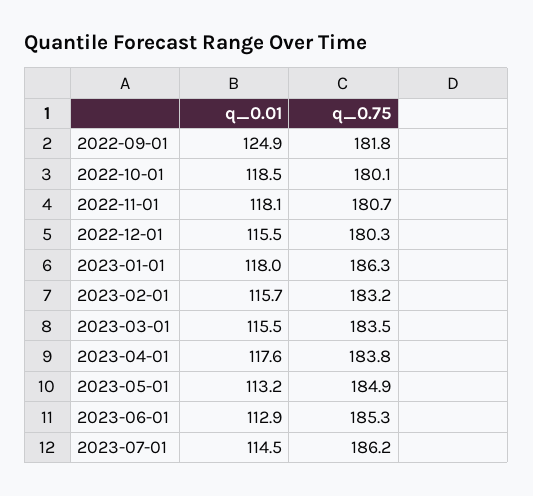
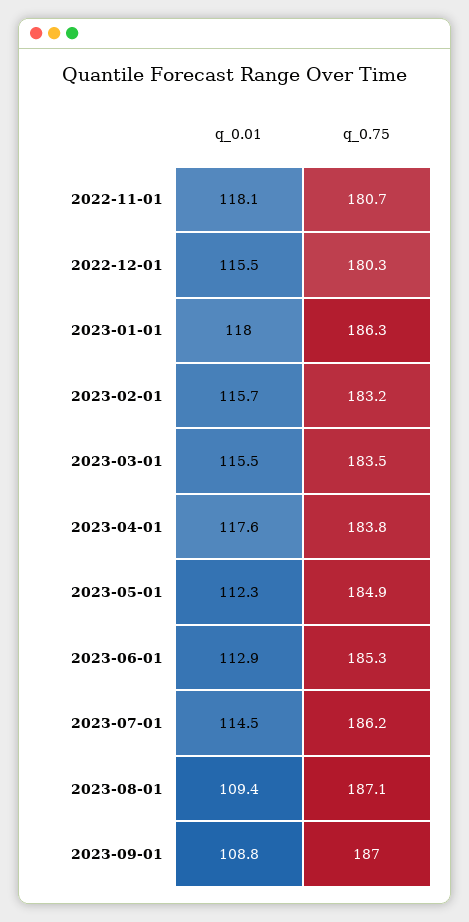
q_0.01, 2022-09-01: 124.9 -> none
q_0.75, 2022-09-01: 181.8 -> none
q_0.01, 2022-10-01: 118.5 -> none
q_0.75, 2022-10-01: 180.1 -> none
q_0.01, 2023-05-01: 113.2 -> 112.3
q_0.01, 2023-08-01: none -> 109.4
q_0.75, 2023-08-01: none -> 187.1
q_0.01, 2023-09-01: none -> 108.8
q_0.75, 2023-09-01: none -> 187

